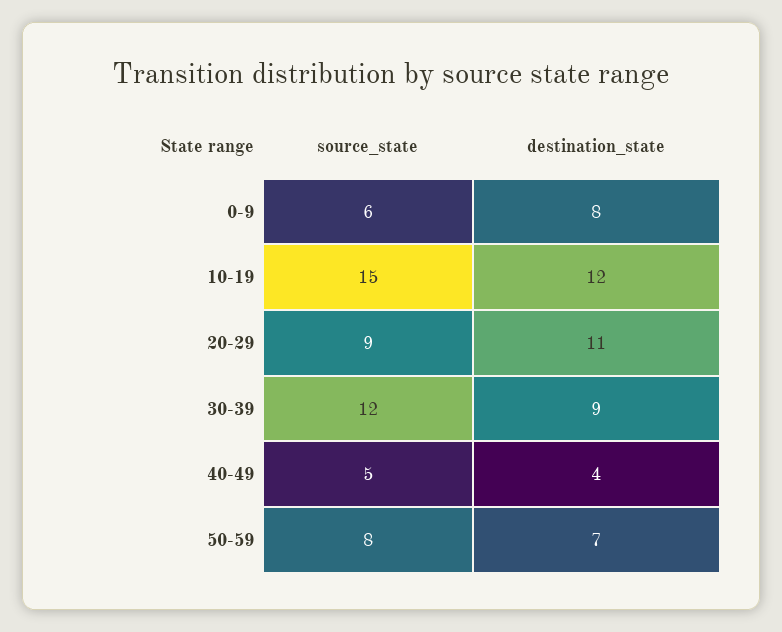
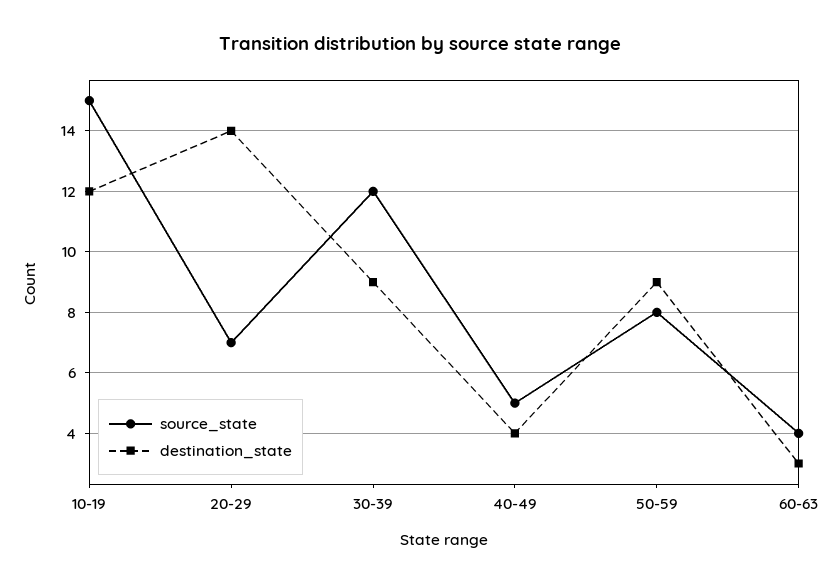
source_state, 0-9: 6 -> none
destination_state, 0-9: 8 -> none
source_state, 20-29: 9 -> 7
destination_state, 20-29: 11 -> 14
destination_state, 50-59: 7 -> 9
source_state, 60-63: none -> 4
destination_state, 60-63: none -> 3

